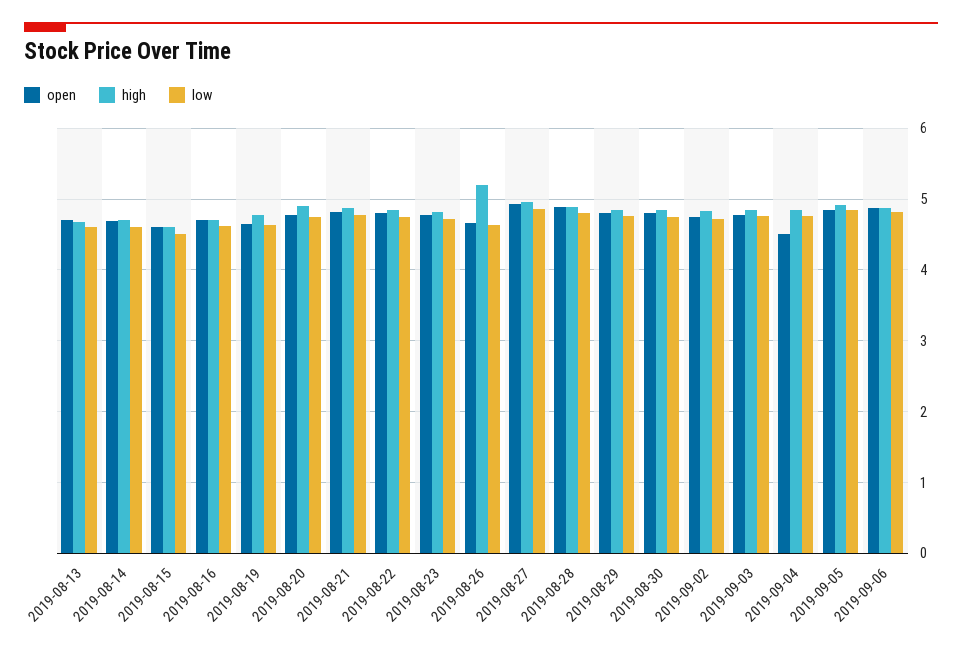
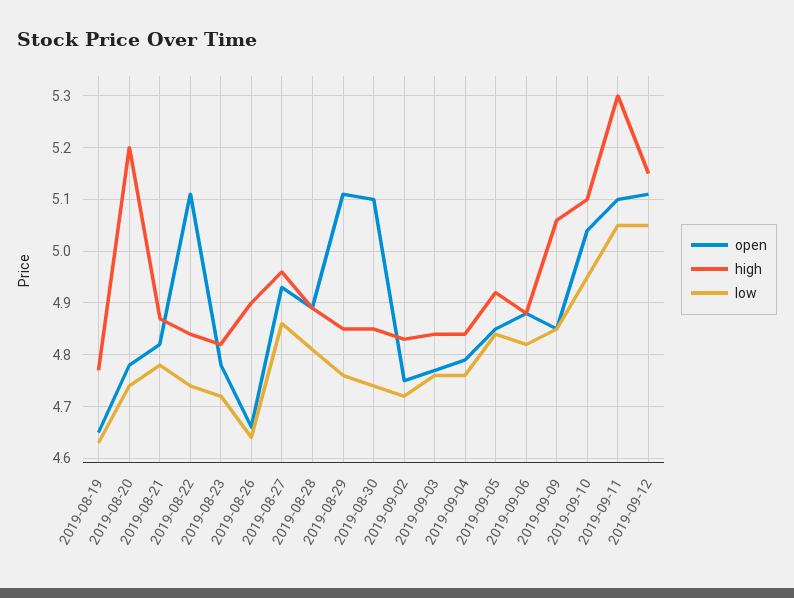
open, 2019-08-13: 4.7 -> none
high, 2019-08-13: 4.7 -> none
low, 2019-08-13: 4.6 -> none
open, 2019-08-14: 4.7 -> none
high, 2019-08-14: 4.7 -> none
low, 2019-08-14: 4.6 -> none
open, 2019-08-15: 4.6 -> none
high, 2019-08-15: 4.6 -> none
low, 2019-08-15: 4.5 -> none
open, 2019-08-16: 4.7 -> none
high, 2019-08-16: 4.7 -> none
low, 2019-08-16: 4.6 -> none
high, 2019-08-20: 4.9 -> 5.2
open, 2019-08-22: 4.8 -> 5.1
high, 2019-08-26: 5.2 -> 4.9
open, 2019-08-29: 4.8 -> 5.1
open, 2019-08-30: 4.8 -> 5.1
open, 2019-09-04: 4.5 -> 4.8
open, 2019-09-09: none -> 4.85
high, 2019-09-09: none -> 5.05
low, 2019-09-09: none -> 4.85
open, 2019-09-10: none -> 5.05
high, 2019-09-10: none -> 5.1
low, 2019-09-10: none -> 4.95
open, 2019-09-11: none -> 5.1
high, 2019-09-11: none -> 5.3
low, 2019-09-11: none -> 5.05
open, 2019-09-12: none -> 5.1
high, 2019-09-12: none -> 5.15
low, 2019-09-12: none -> 5.05

